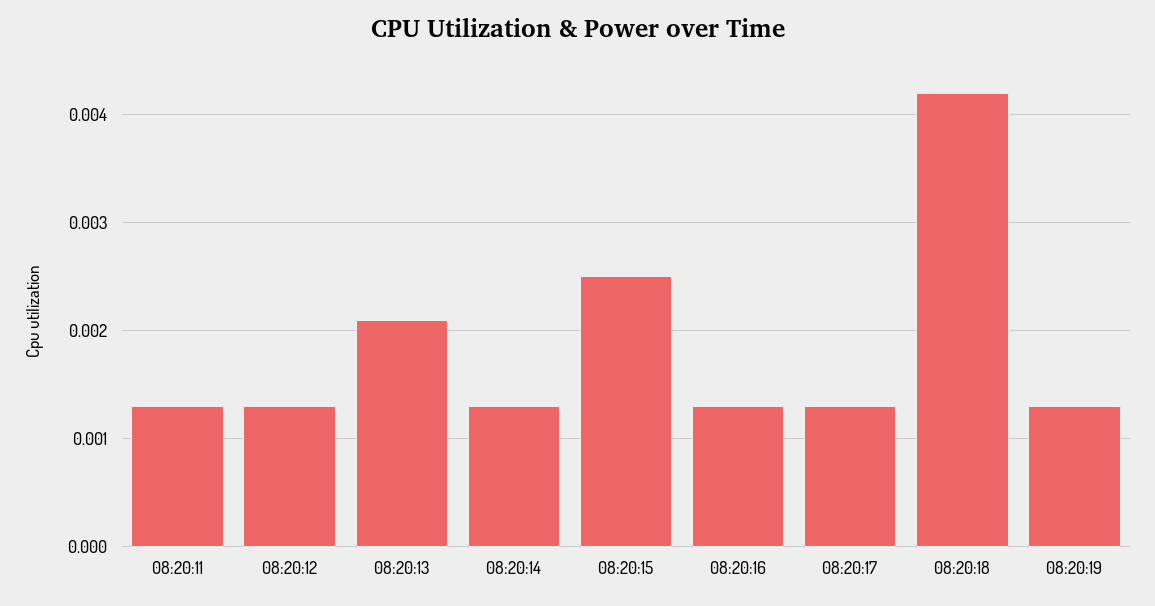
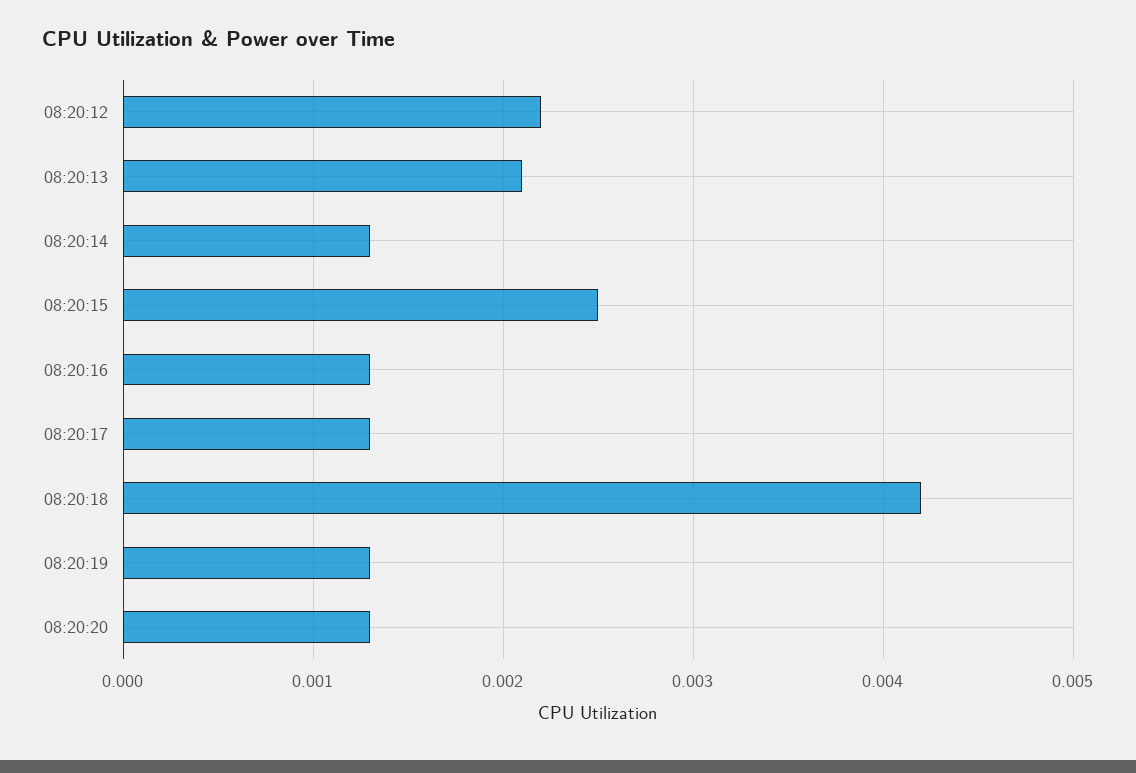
08:20:11: 0.0013 -> none
08:20:12: 0.0013 -> 0.0022
08:20:20: none -> 0.0013

